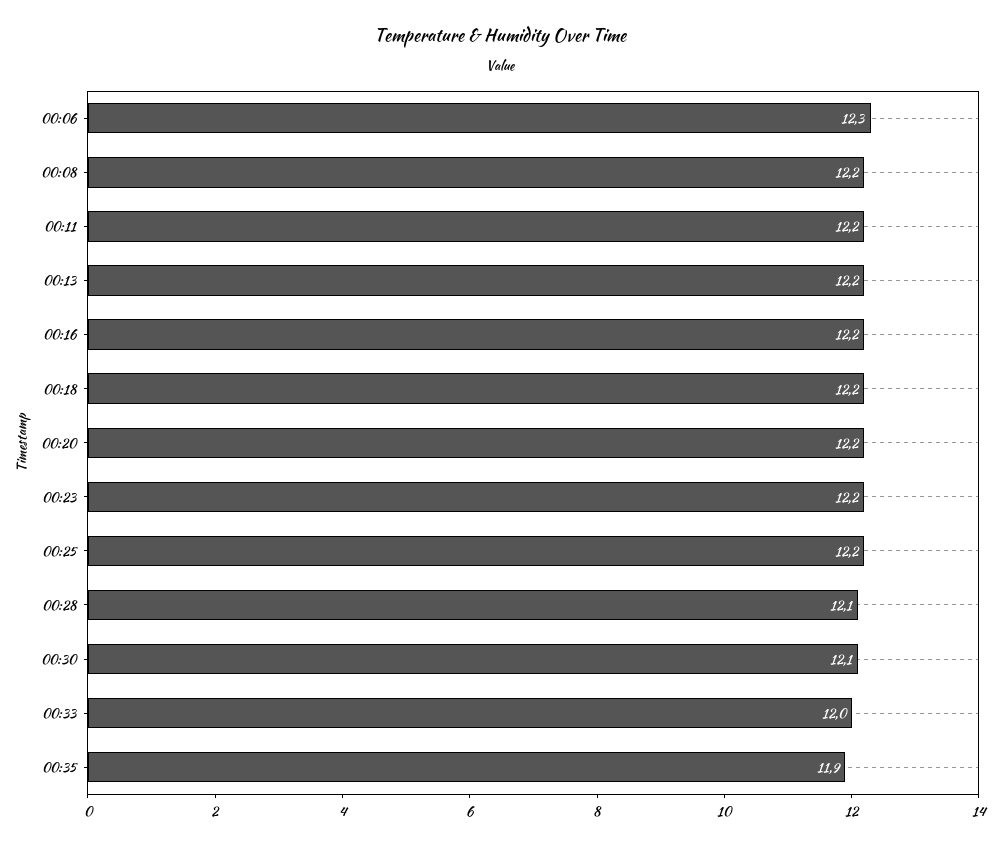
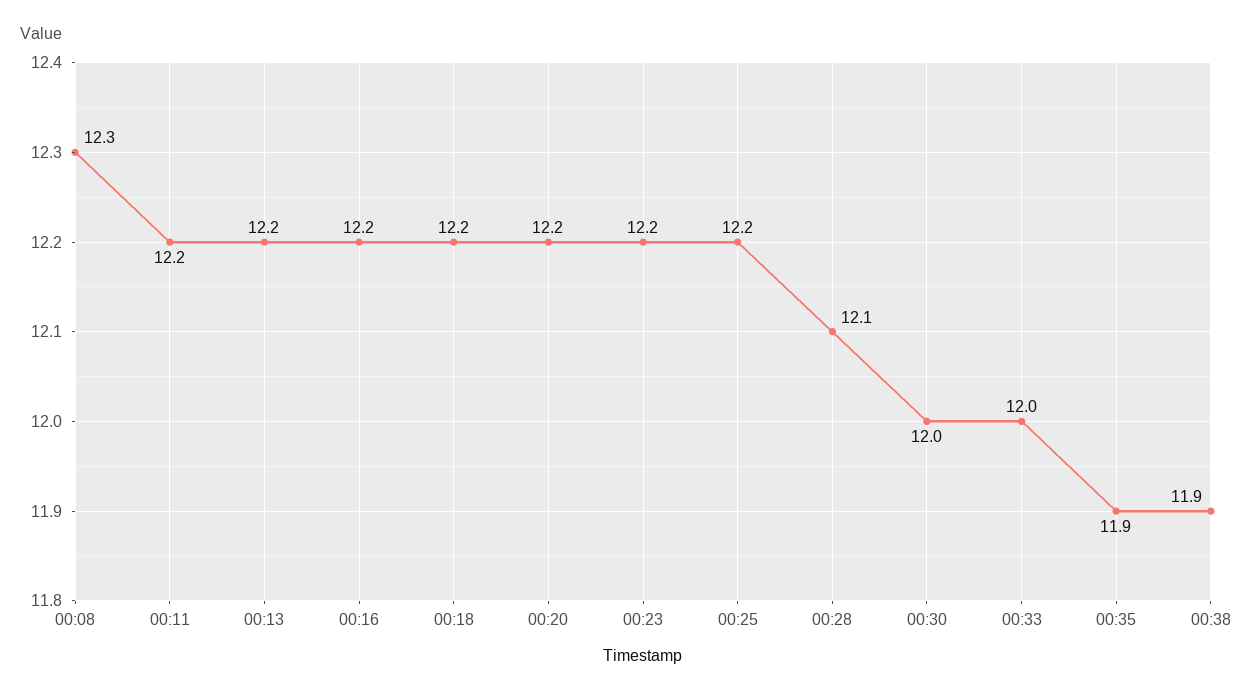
00:06: 12.3 -> none
00:08: 12.2 -> 12.3
00:30: 12.1 -> 12
00:38: none -> 11.9

